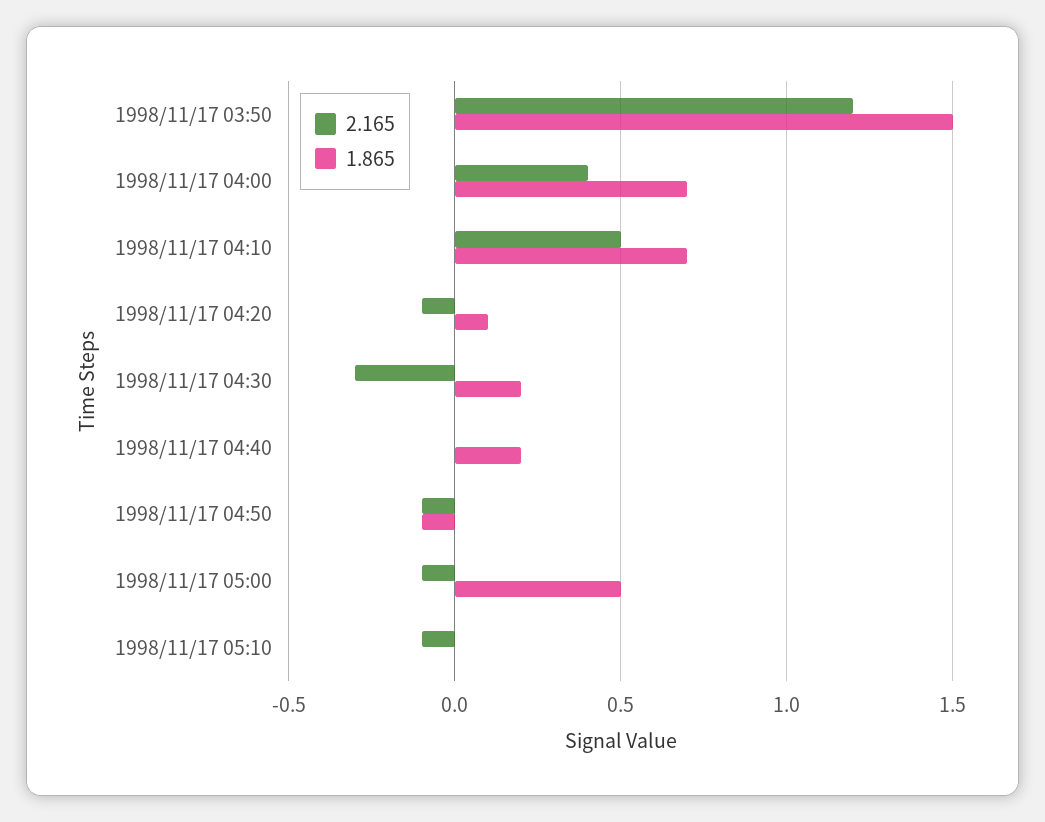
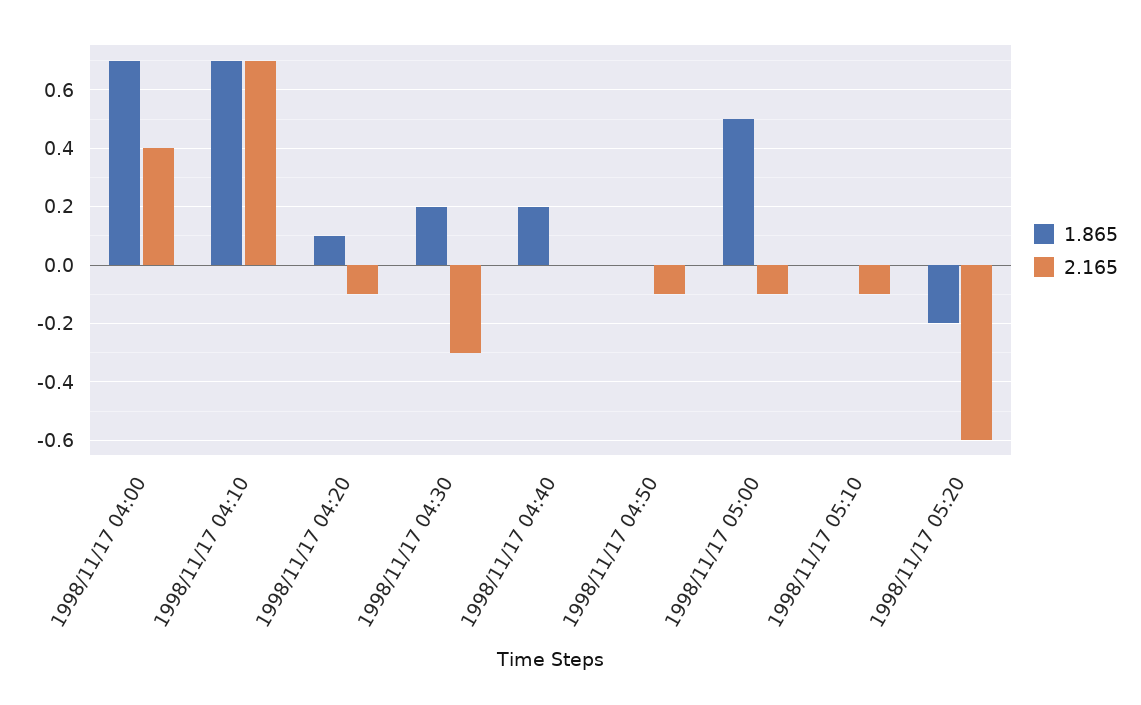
2.165, 1998/11/17 03:50: 1.2 -> none
1.865, 1998/11/17 03:50: 1.5 -> none
2.165, 1998/11/17 04:10: 0.5 -> 0.7
1.865, 1998/11/17 04:50: -0.1 -> 0
1.865, 1998/11/17 05:20: none -> -0.2
2.165, 1998/11/17 05:20: none -> -0.6

